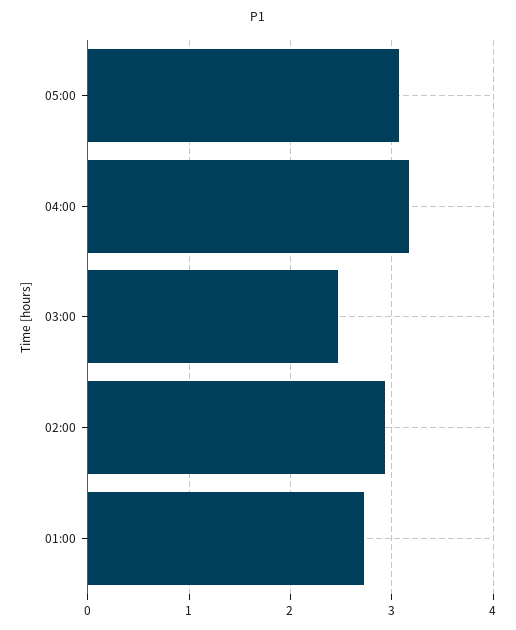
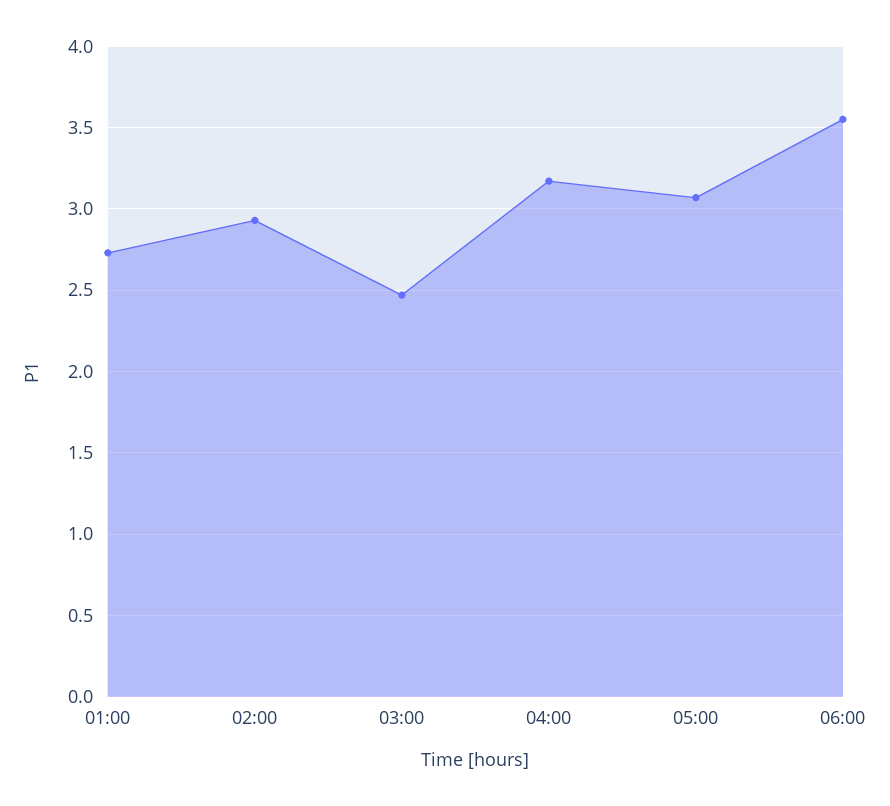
06:00: none -> 3.55

